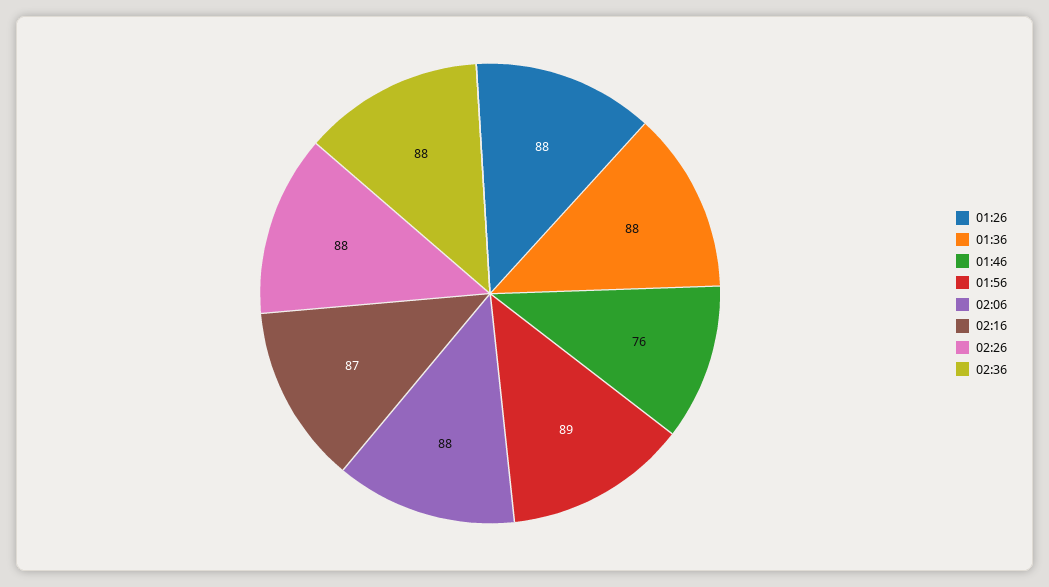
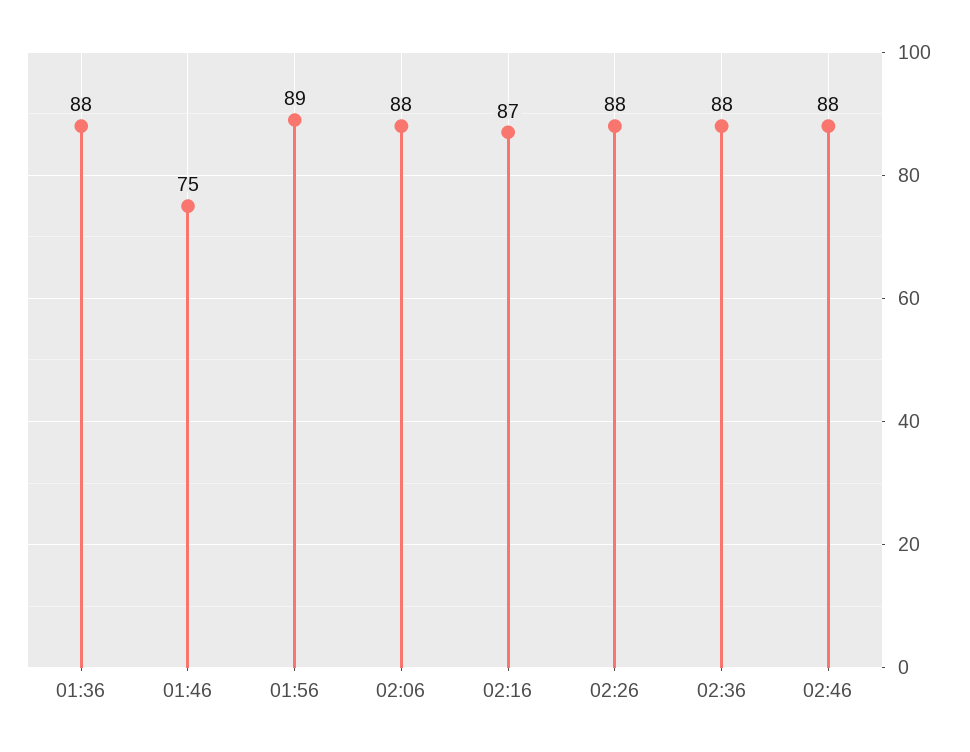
01:26: 88 -> none
01:46: 76 -> 75
02:46: none -> 88

